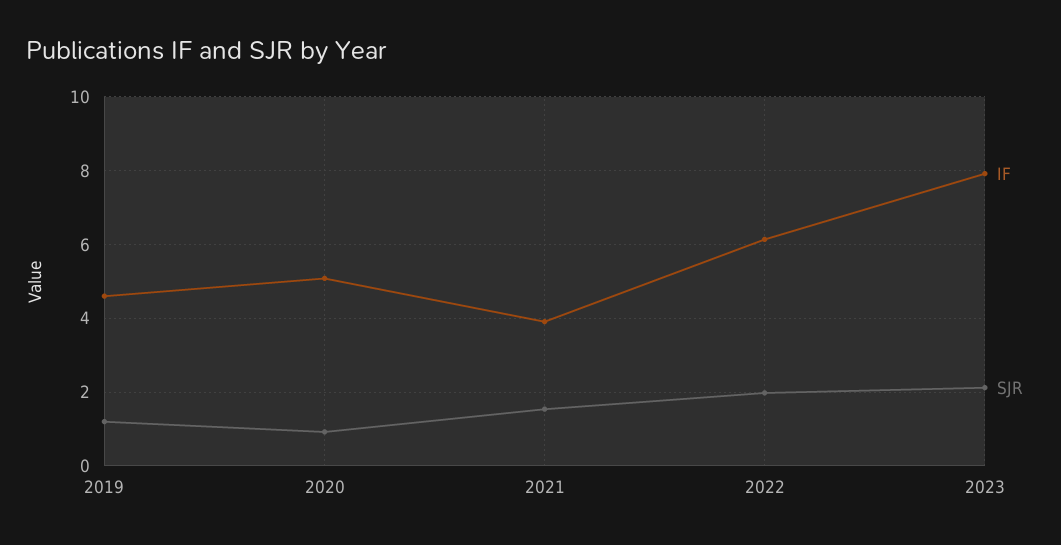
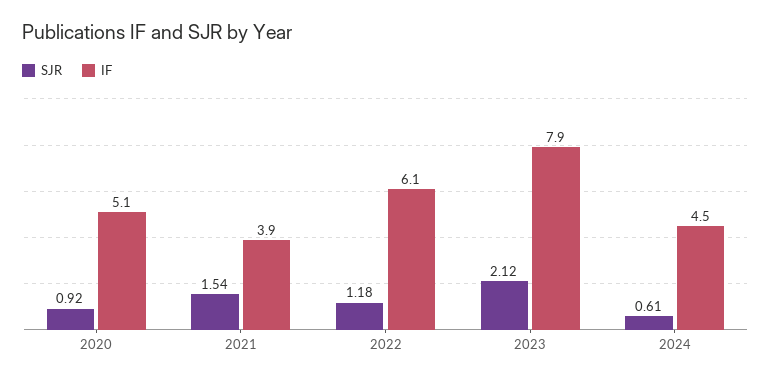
IF, 2019: 4.6 -> none
SJR, 2019: 1.2 -> none
SJR, 2022: 2 -> 1.18
SJR, 2024: none -> 0.61
IF, 2024: none -> 4.5

